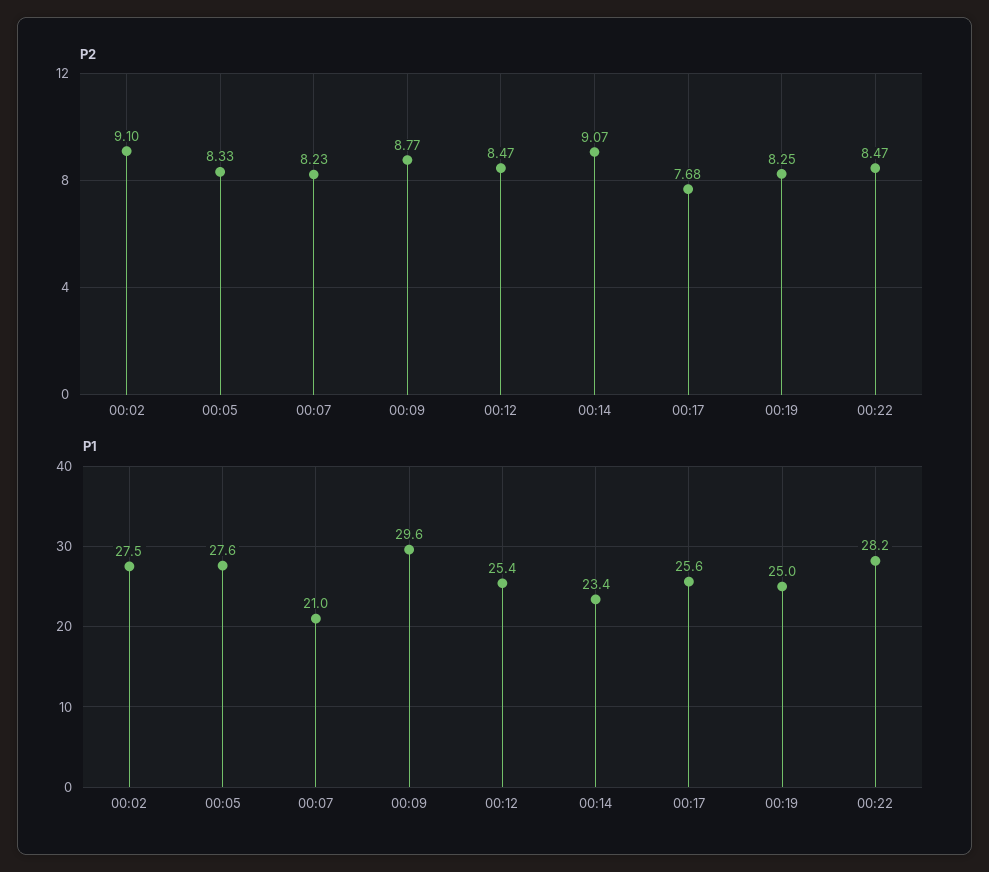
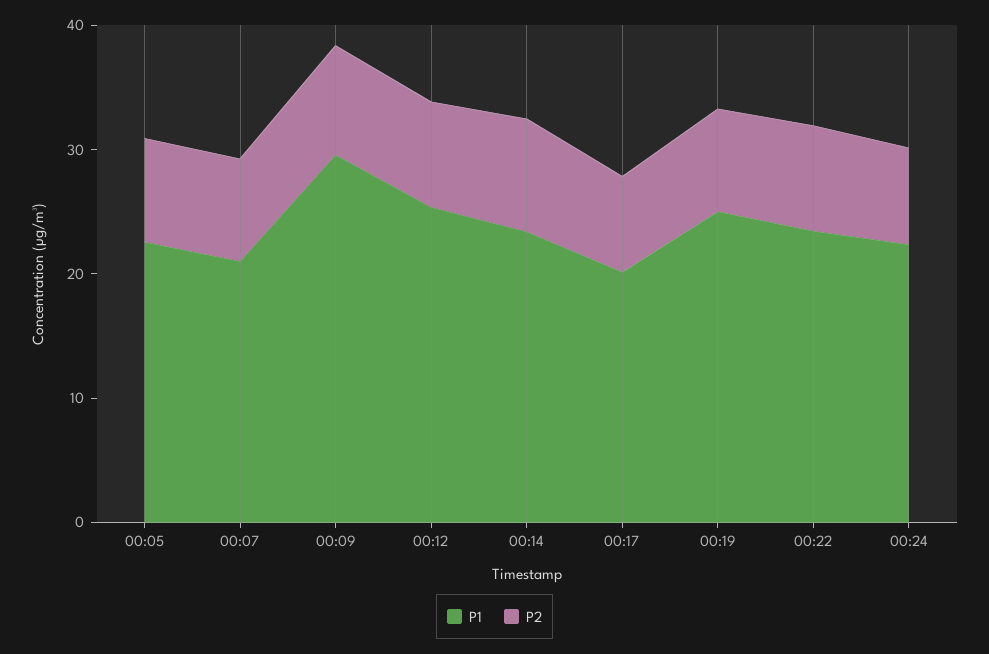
P2, 00:02: 9.1 -> none
P1, 00:02: 27.5 -> none
P1, 00:05: 27.6 -> 22
P1, 00:17: 25.6 -> 20
P1, 00:22: 28.2 -> 24
P1, 00:24: none -> 22
P2, 00:24: none -> 8

